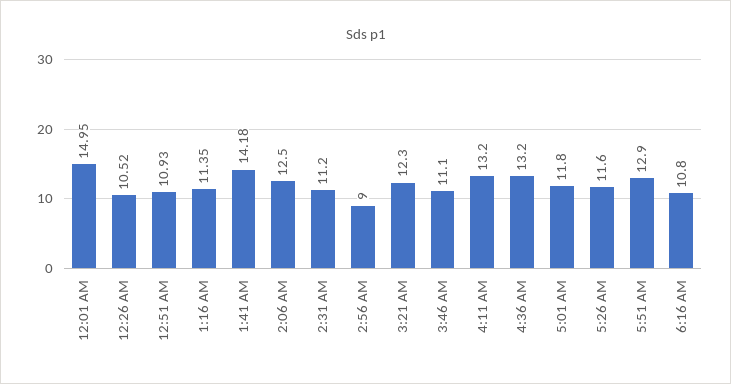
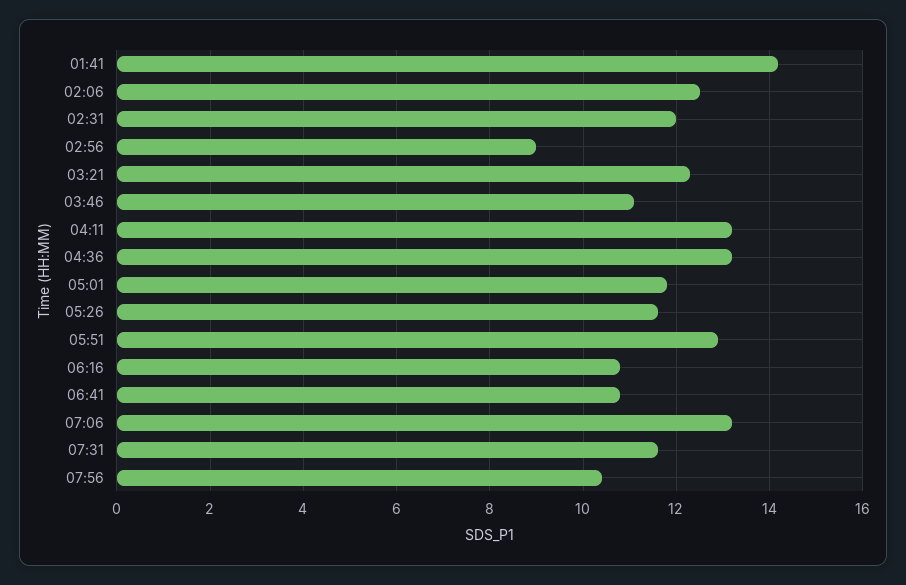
12:01 AM: 14.95 -> none
12:26 AM: 10.52 -> none
12:51 AM: 10.93 -> none
1:16 AM: 11.35 -> none
2:31 AM: 11.2 -> 12
06:41: none -> 10.8
07:06: none -> 13.2
07:31: none -> 11.6
07:56: none -> 10.4

